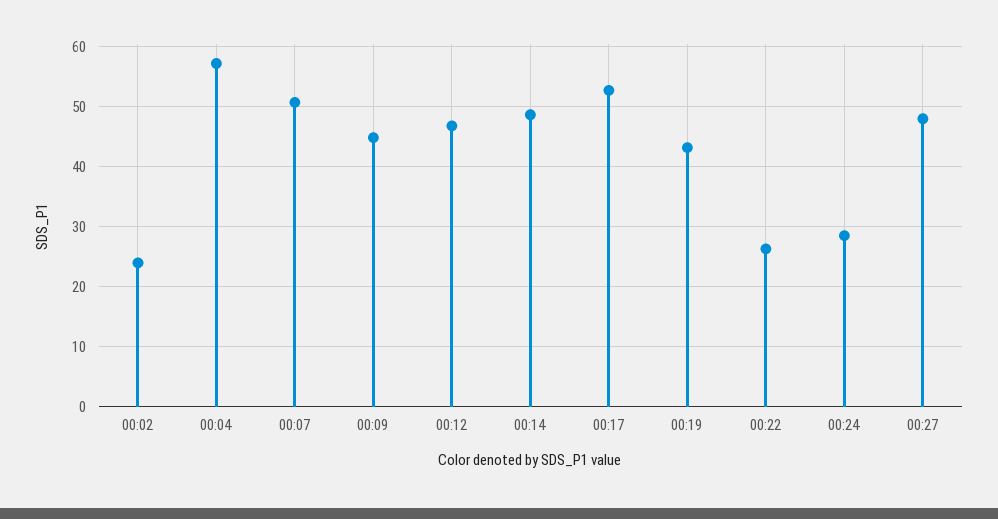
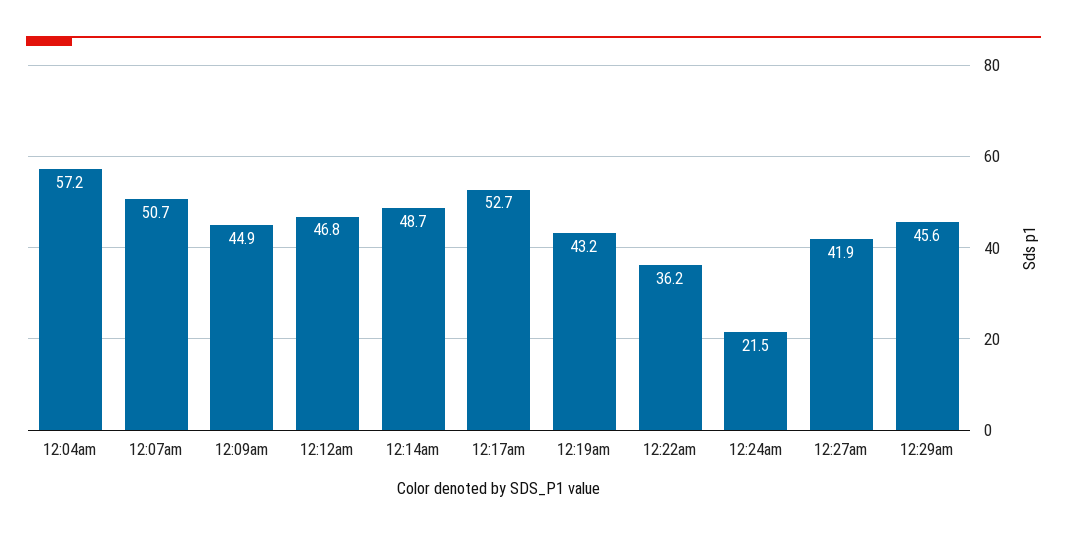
00:02: 24 -> none
00:22: 26 -> 36.2
00:24: 28 -> 21.5
00:27: 48 -> 41.9
12:29am: none -> 45.6

